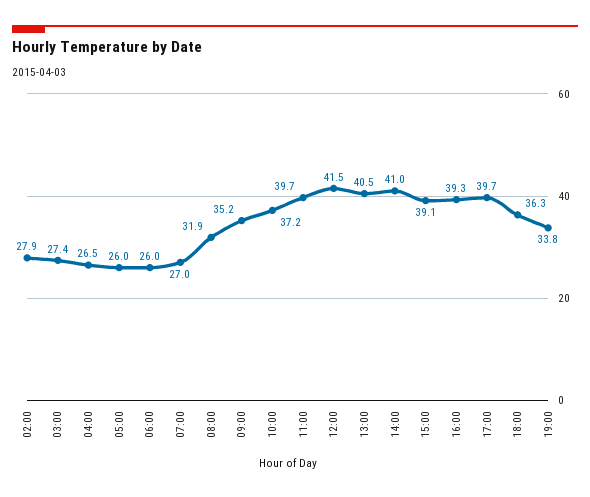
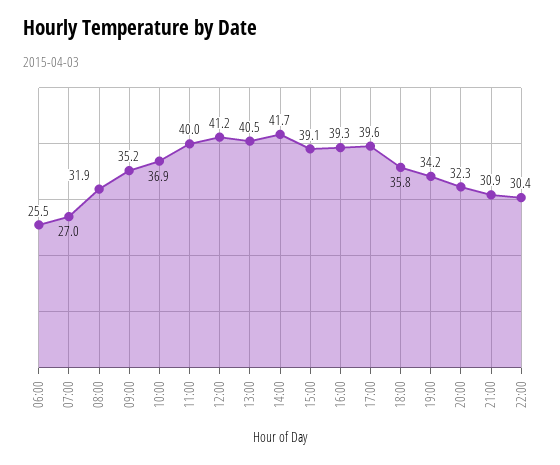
02:00: 27.9 -> none
03:00: 27.4 -> none
04:00: 26.5 -> none
05:00: 26 -> none
06:00: 26 -> 25.5
10:00: 37.2 -> 36.9
11:00: 39.7 -> 40
12:00: 41.5 -> 41.2
14:00: 41 -> 41.7
17:00: 39.7 -> 39.6
18:00: 36.3 -> 35.8
19:00: 33.8 -> 34.2
20:00: none -> 32.3
21:00: none -> 30.9
22:00: none -> 30.4

